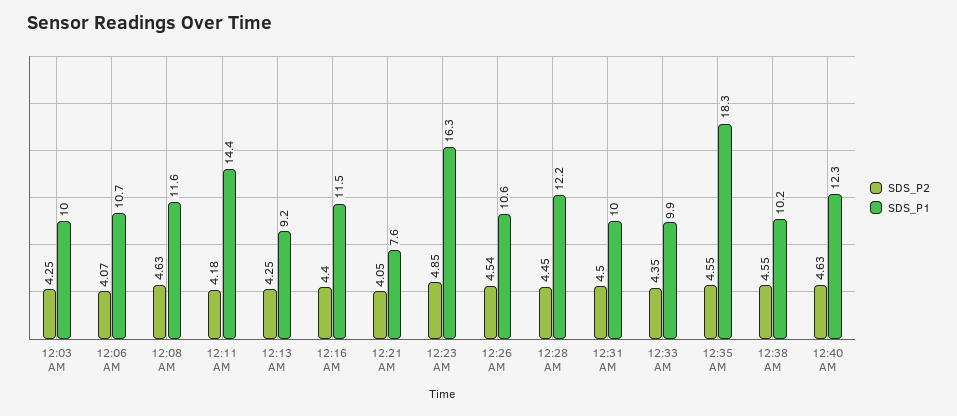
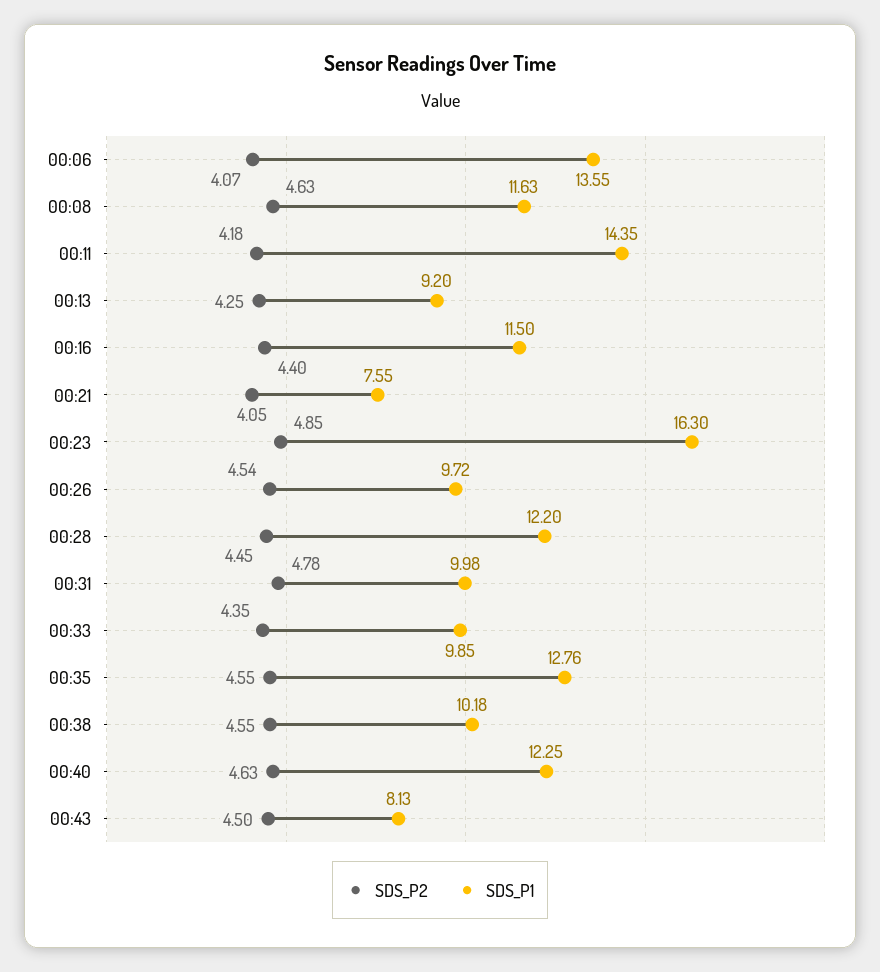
SDS_P2, 12:03 AM: 4.25 -> none
SDS_P1, 12:03 AM: 10 -> none
SDS_P1, 12:06 AM: 10.7 -> 13.55
SDS_P1, 12:26 AM: 10.6 -> 9.72
SDS_P2, 12:31 AM: 4.5 -> 4.78
SDS_P1, 12:35 AM: 18.3 -> 12.76
SDS_P2, 00:43: none -> 4.5
SDS_P1, 00:43: none -> 8.13

